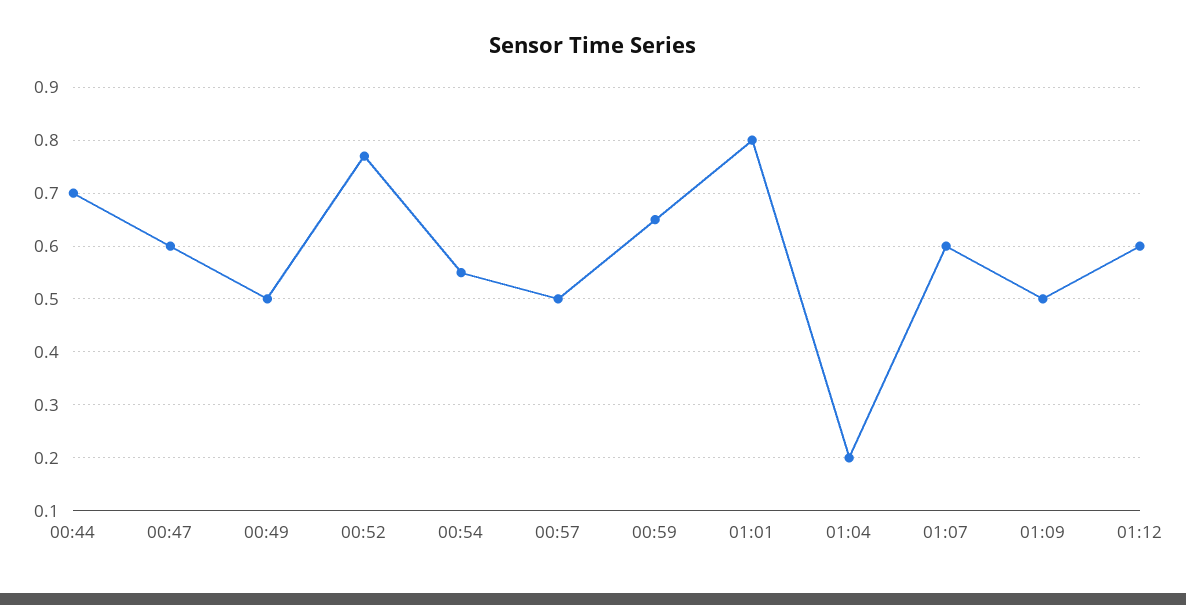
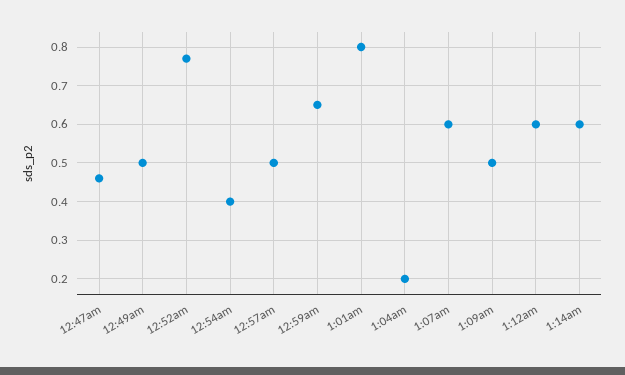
00:44: 0.7 -> none
00:47: 0.6 -> 0.45
00:54: 0.55 -> 0.4
1:14am: none -> 0.6

